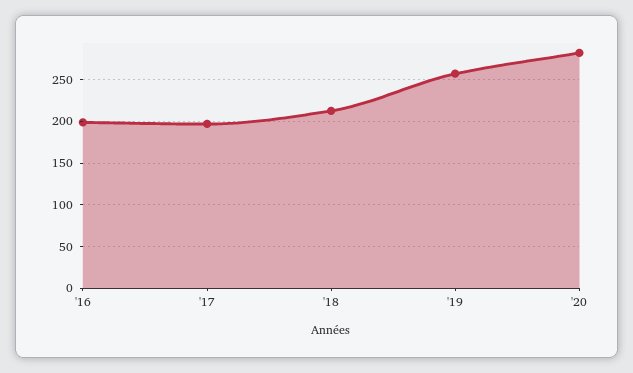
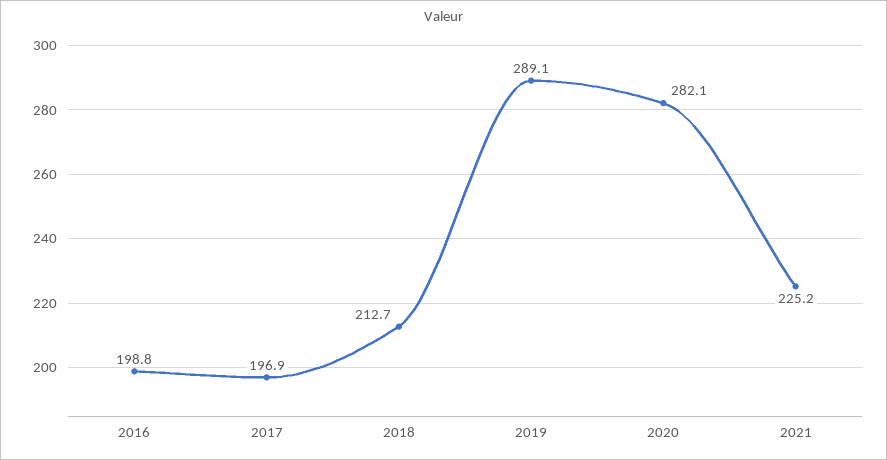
'19: 260 -> 289.1
2021: none -> 225.2

